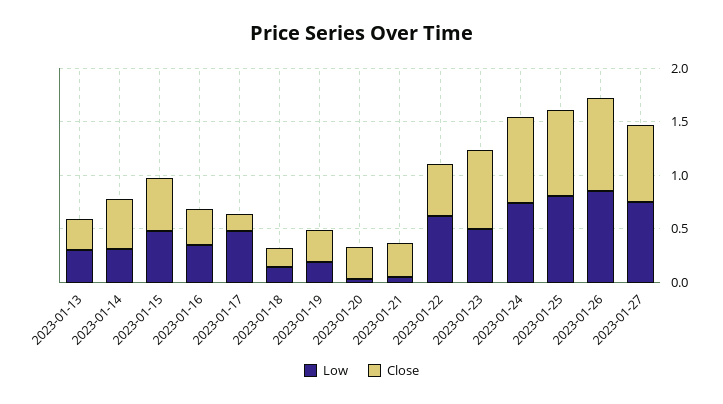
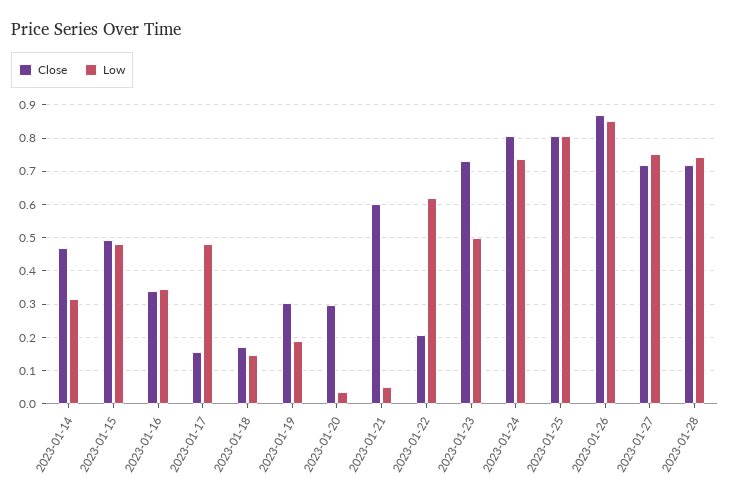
Low, 2023-01-13: 0.3 -> none
Close, 2023-01-13: 0.3 -> none
Close, 2023-01-21: 0.3 -> 0.6
Close, 2023-01-22: 0.5 -> 0.2
Close, 2023-01-28: none -> 0.72
Low, 2023-01-28: none -> 0.74

